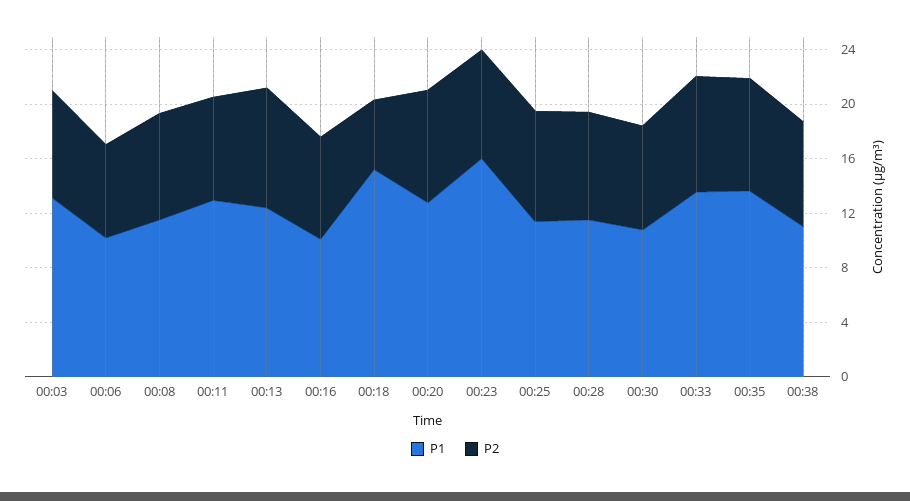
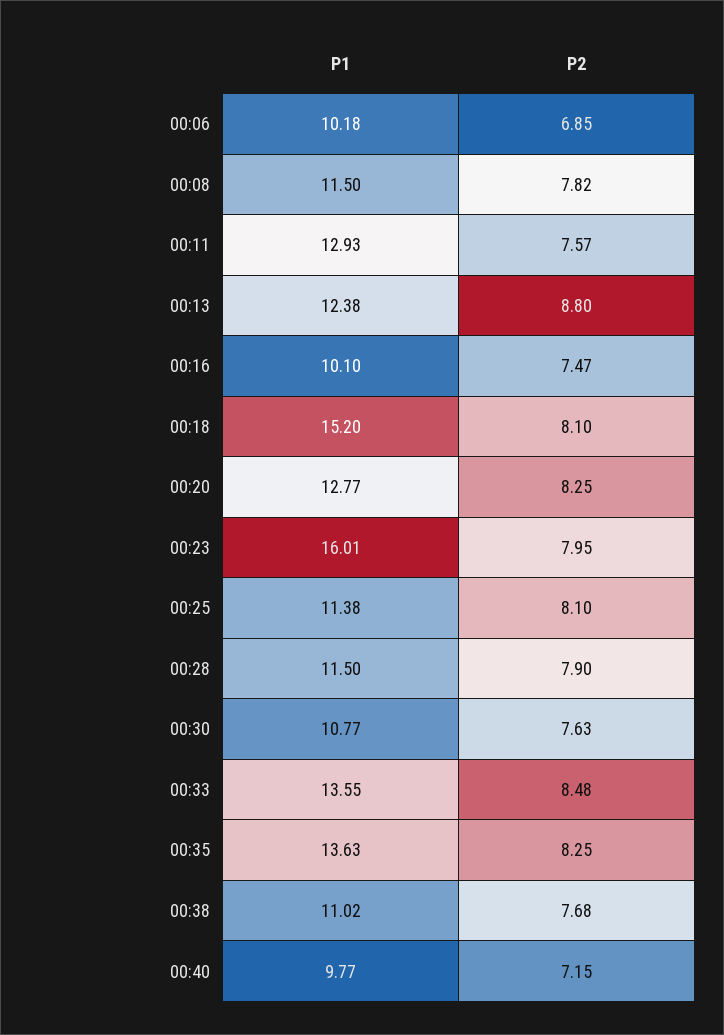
P1, 00:03: 13 -> none
P2, 00:03: 8 -> none
P2, 00:18: 5 -> 8.1
P1, 00:40: none -> 9.77
P2, 00:40: none -> 7.15

